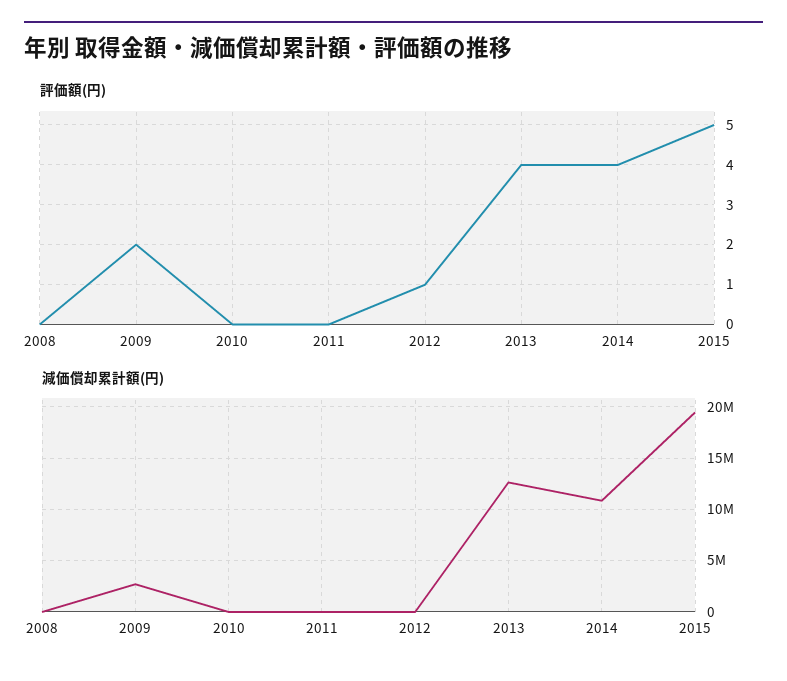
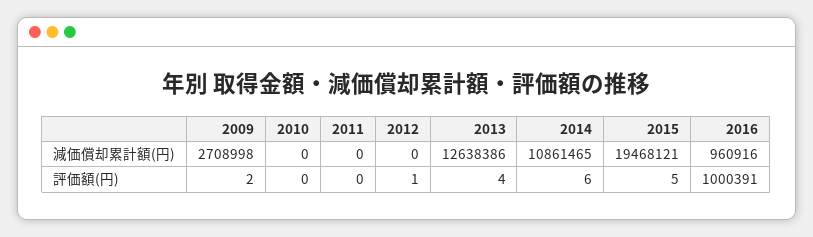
評価額(円), 2008: 0 -> none
評価額(円), 2014: 4 -> 6
減価償却累計額(円), 2008: 0 -> none
減価償却累計額(円), 2016: none -> 960916
評価額(円), 2016: none -> 1000391

